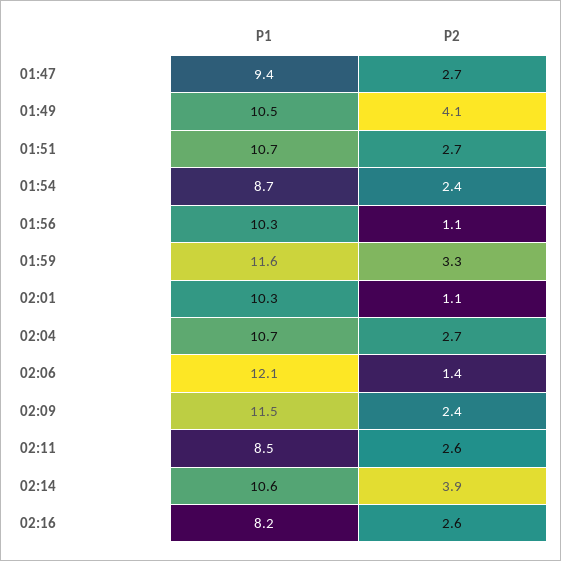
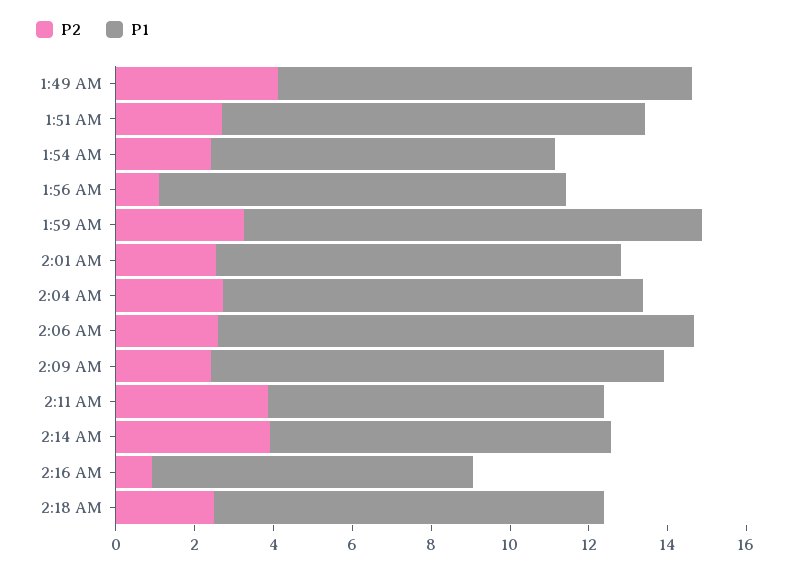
P1, 01:47: 9.4 -> none
P2, 01:47: 2.7 -> none
P2, 02:01: 1.1 -> 2.5
P2, 02:06: 1.4 -> 2.5
P2, 02:11: 2.6 -> 4
P1, 02:14: 10.6 -> 8.5
P2, 02:16: 2.6 -> 1
P2, 2:18 AM: none -> 2.5
P1, 2:18 AM: none -> 10

